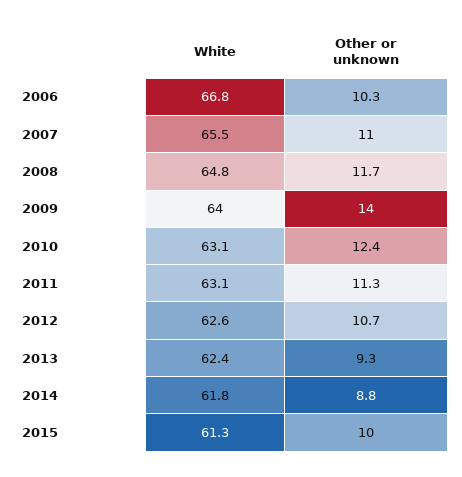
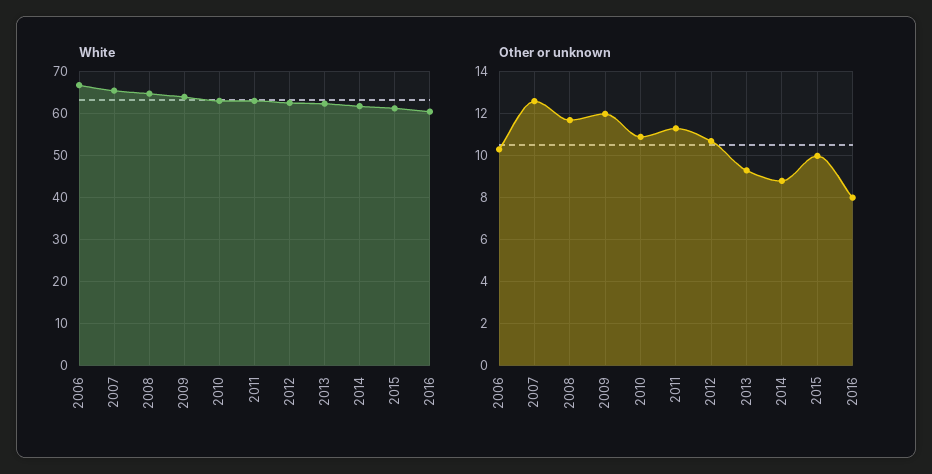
Other or unknown, 2007: 11 -> 12.5
Other or unknown, 2009: 14 -> 12
Other or unknown, 2010: 12.4 -> 11
White, 2016: none -> 60
Other or unknown, 2016: none -> 8

